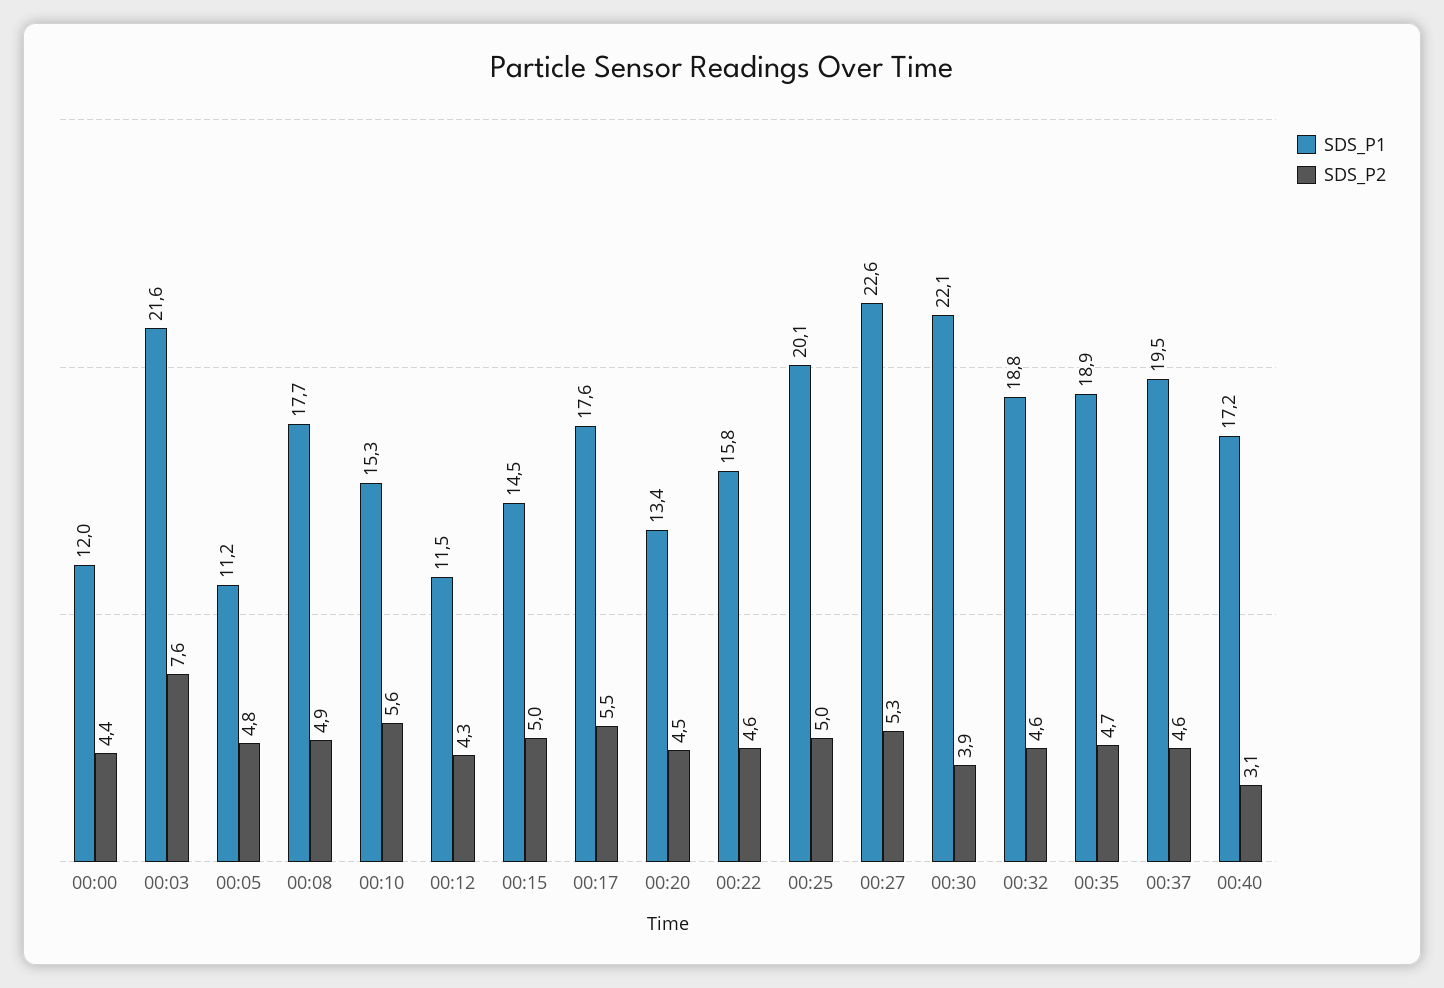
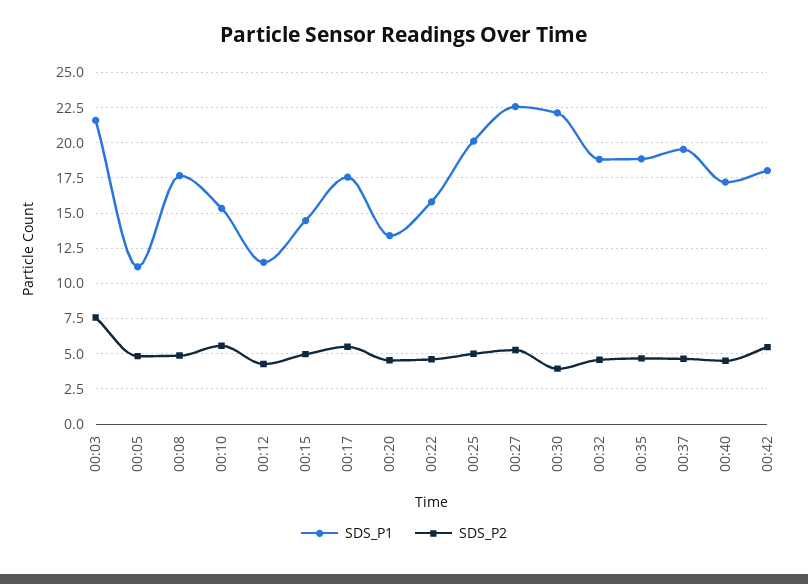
SDS_P1, 00:00: 12 -> none
SDS_P2, 00:00: 4.4 -> none
SDS_P2, 00:40: 3.1 -> 4.5
SDS_P1, 00:42: none -> 18
SDS_P2, 00:42: none -> 5.5

